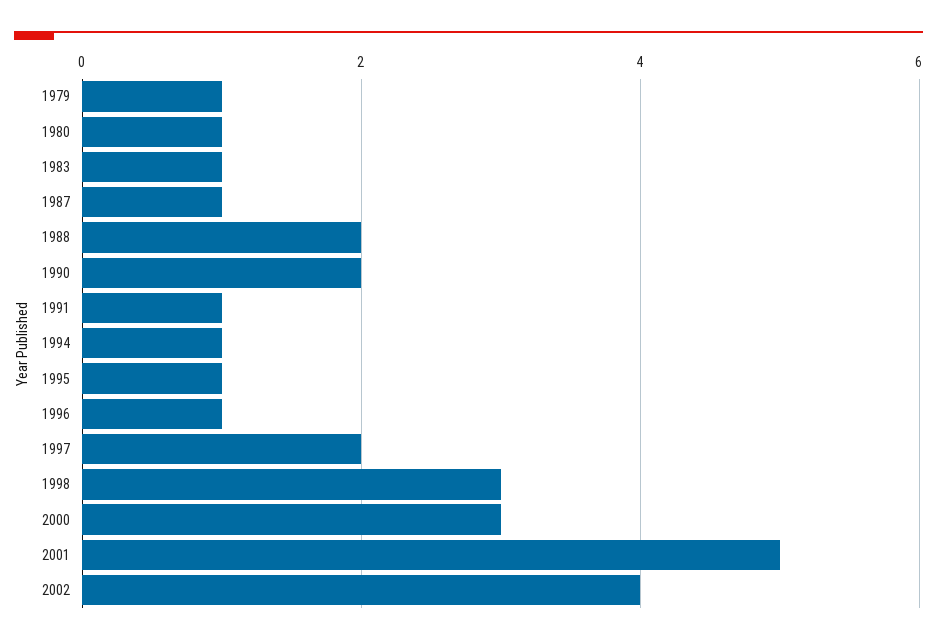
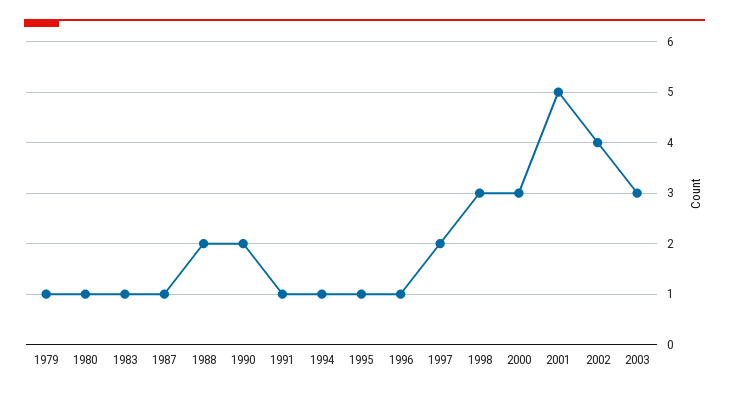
2003: none -> 3

